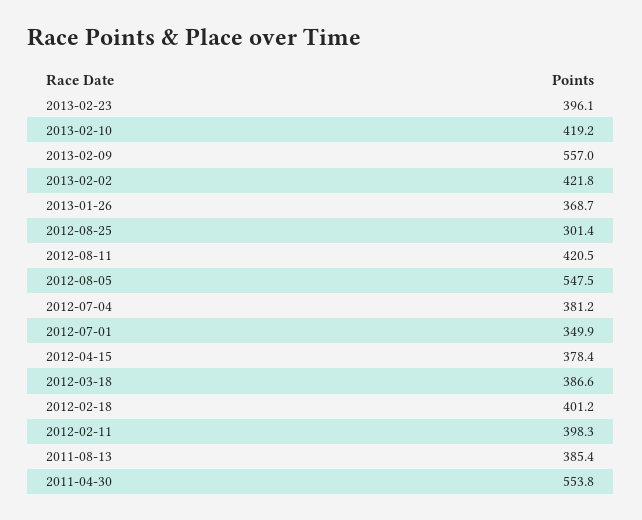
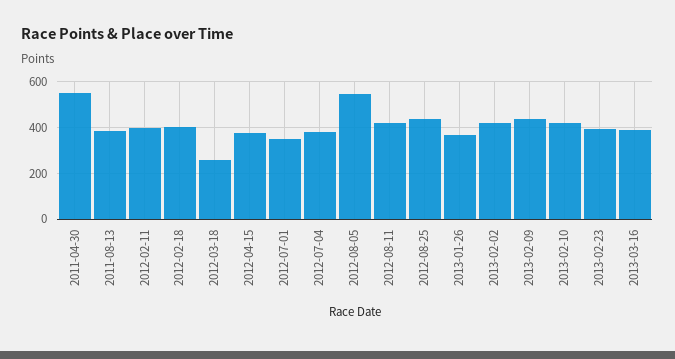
2013-02-09: 557 -> 450
2012-08-25: 301.4 -> 450
2012-03-18: 386.6 -> 250
2013-03-16: none -> 400

